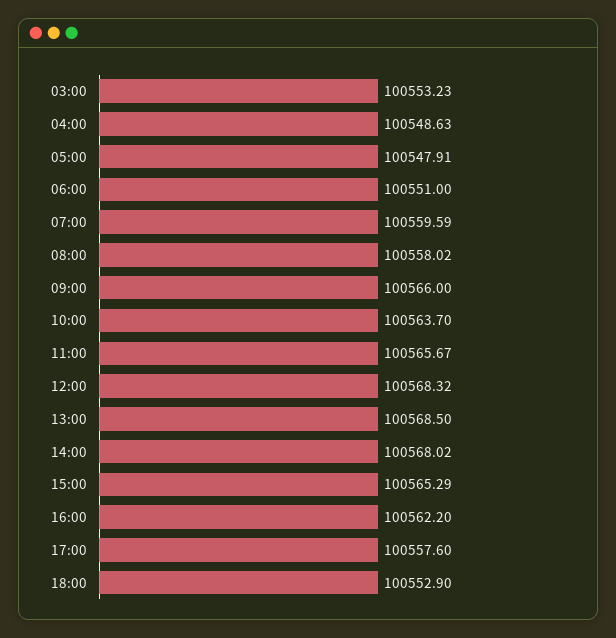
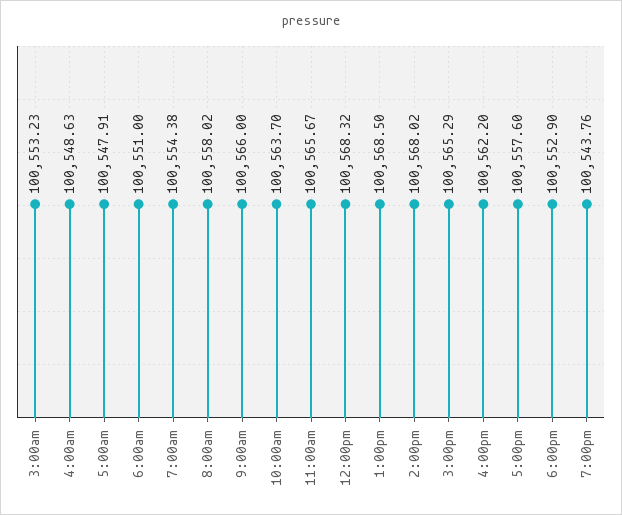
07:00: 100559.59 -> 100554.38
7:00pm: none -> 100543.76

